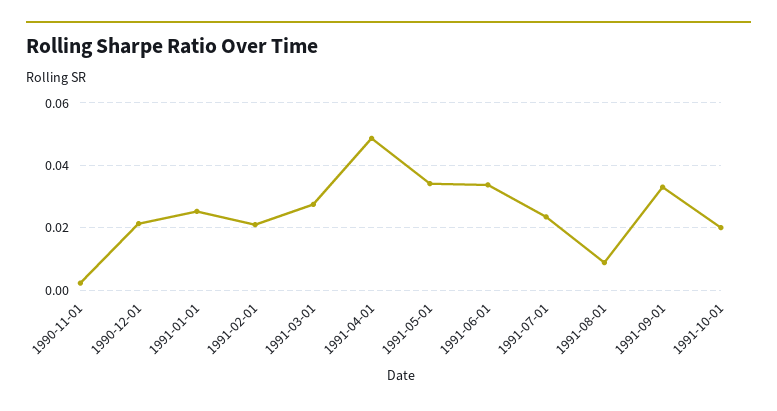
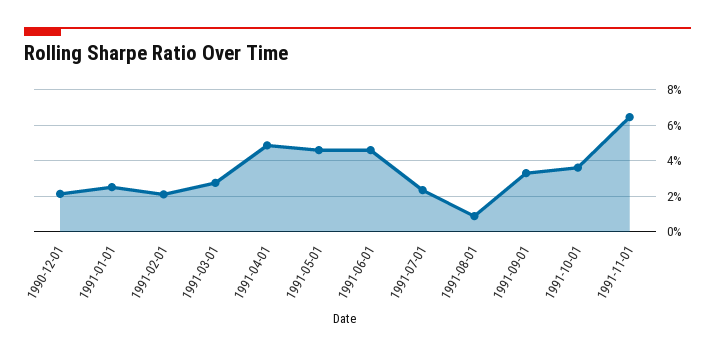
1990-11-01: 0.002 -> none
1991-05-01: 0.034 -> 0.045
1991-06-01: 0.034 -> 0.045
1991-10-01: 0.02 -> 0.035
1991-11-01: none -> 0.065

